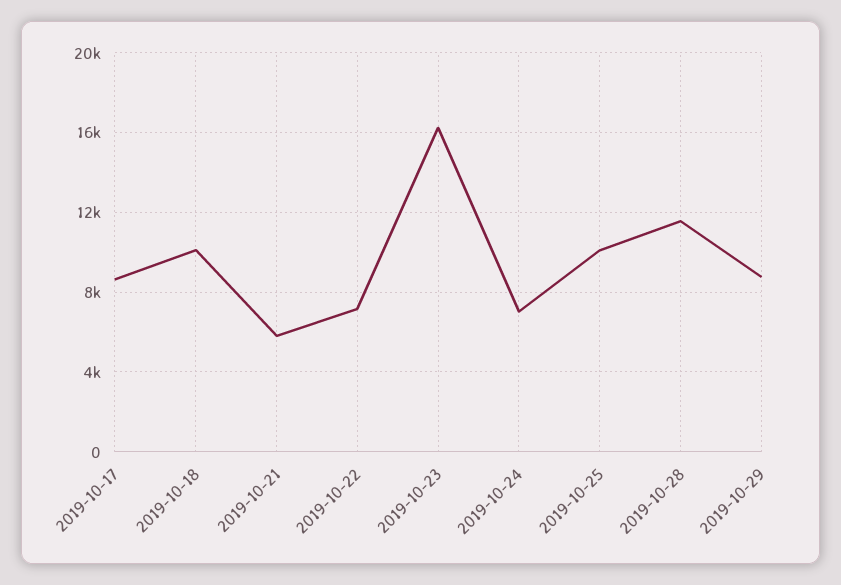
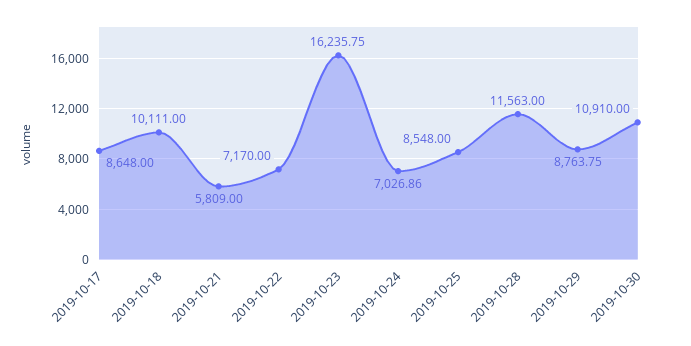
2019-10-25: 10000 -> 8548
2019-10-30: none -> 10910

